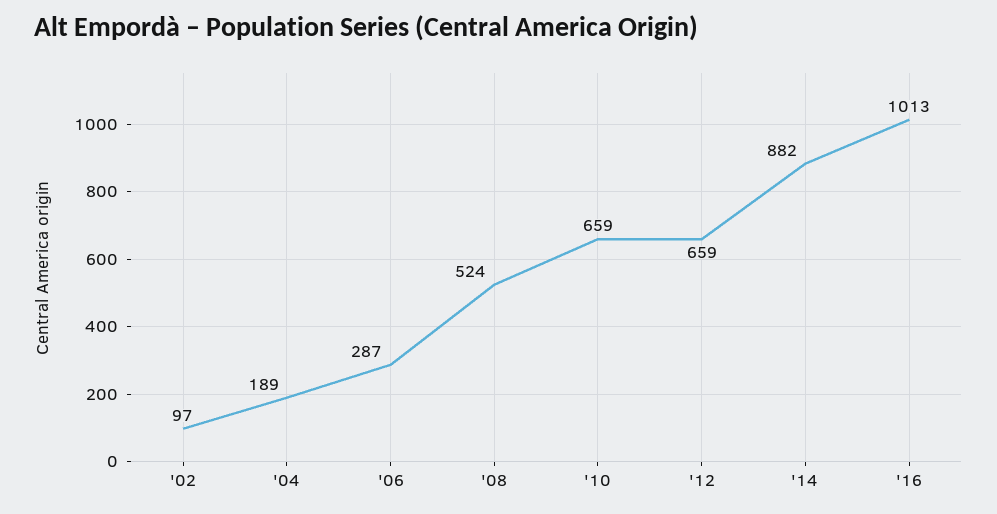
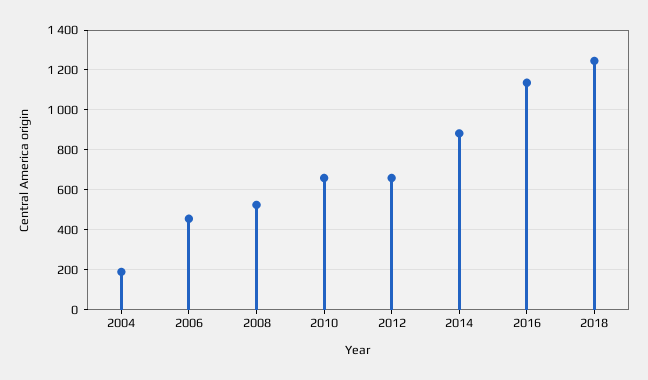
'02: 97 -> none
'06: 287 -> 450
'16: 1013 -> 1150
2018: none -> 1250

